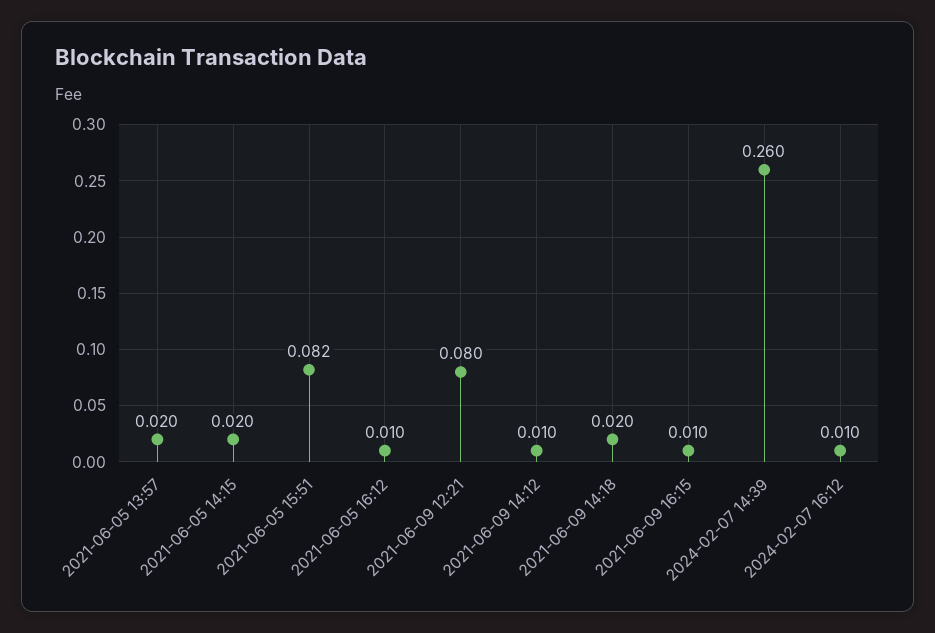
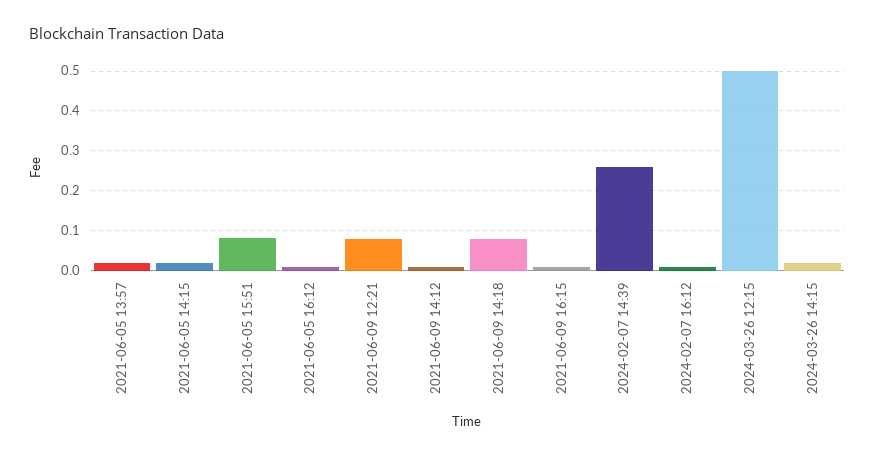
2021-06-09 14:18: 0.02 -> 0.08
2024-03-26 12:15: none -> 0.5
2024-03-26 14:15: none -> 0.02

